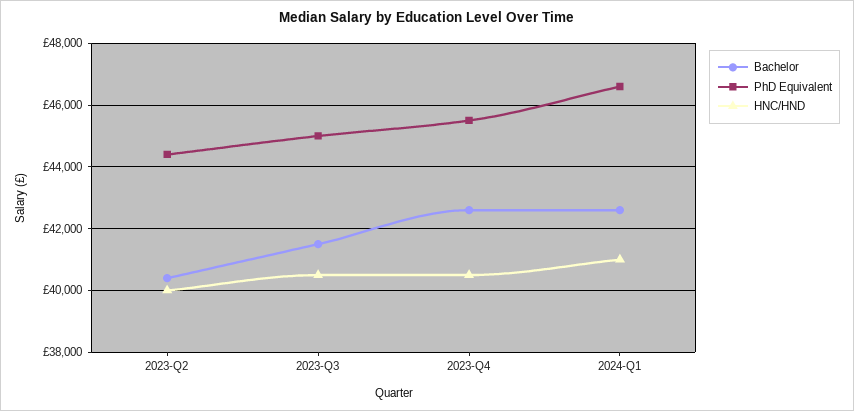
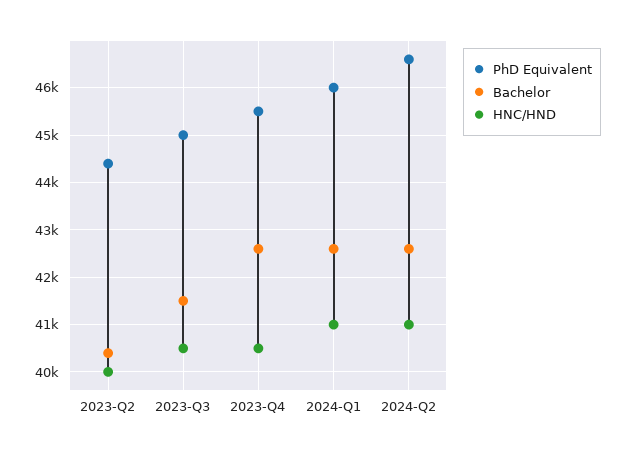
PhD Equivalent, 2024-Q1: 46600 -> 46000
PhD Equivalent, 2024-Q2: none -> 46600
Bachelor, 2024-Q2: none -> 42600
HNC/HND, 2024-Q2: none -> 41000

